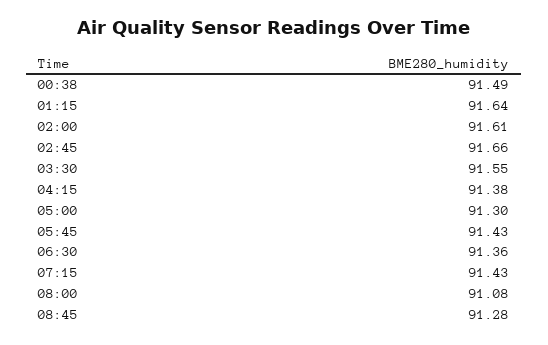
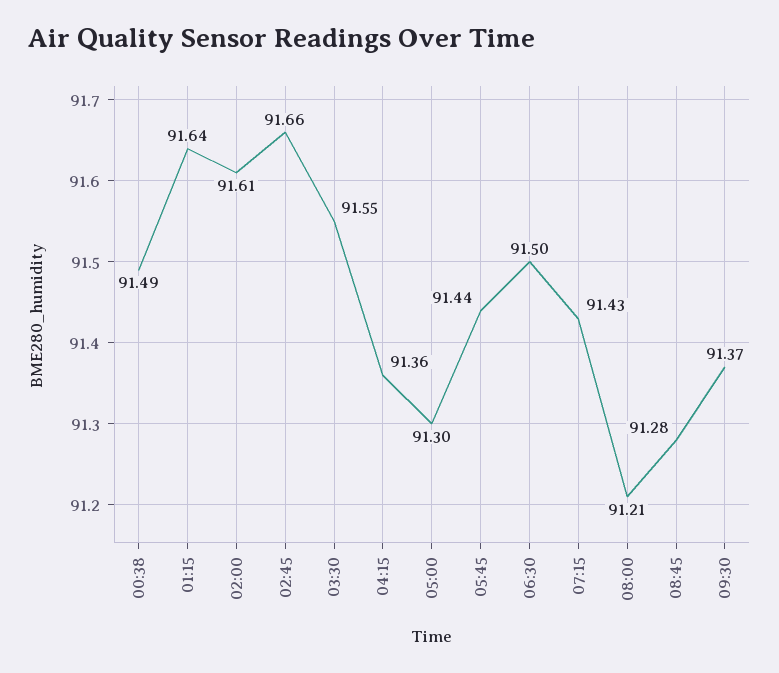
04:15: 91.38 -> 91.36
05:45: 91.43 -> 91.44
06:30: 91.36 -> 91.5
08:00: 91.08 -> 91.21
09:30: none -> 91.37

